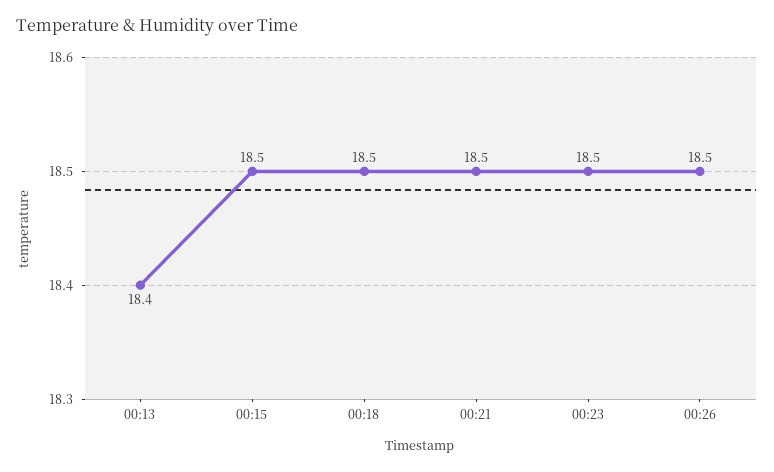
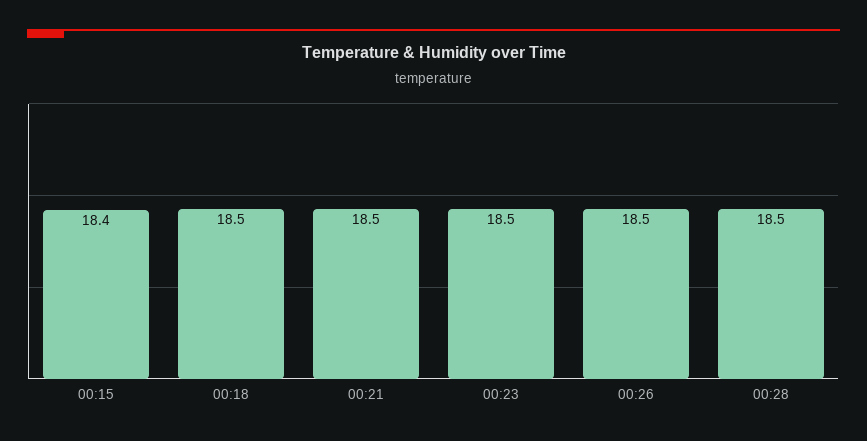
00:13: 18.4 -> none
00:15: 18.5 -> 18.4
00:28: none -> 18.5

